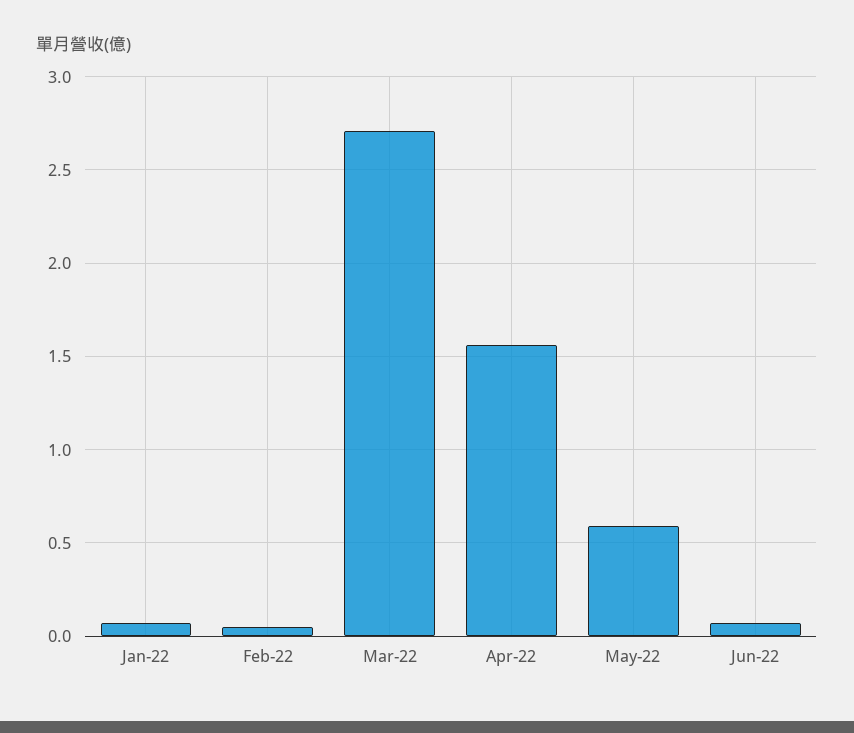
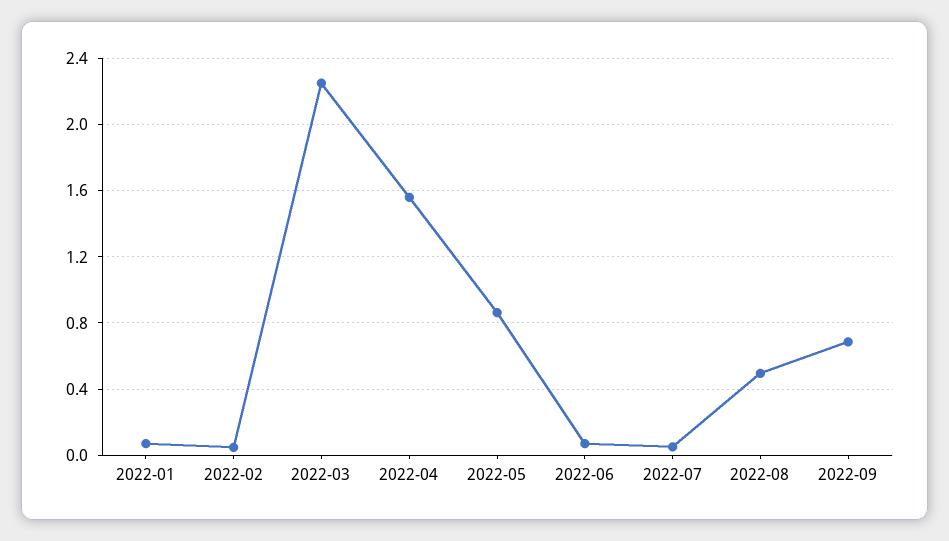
Mar-22: 2.7 -> 2.25
May-22: 0.6 -> 0.85
2022-07: none -> 0.05
2022-08: none -> 0.5
2022-09: none -> 0.7

